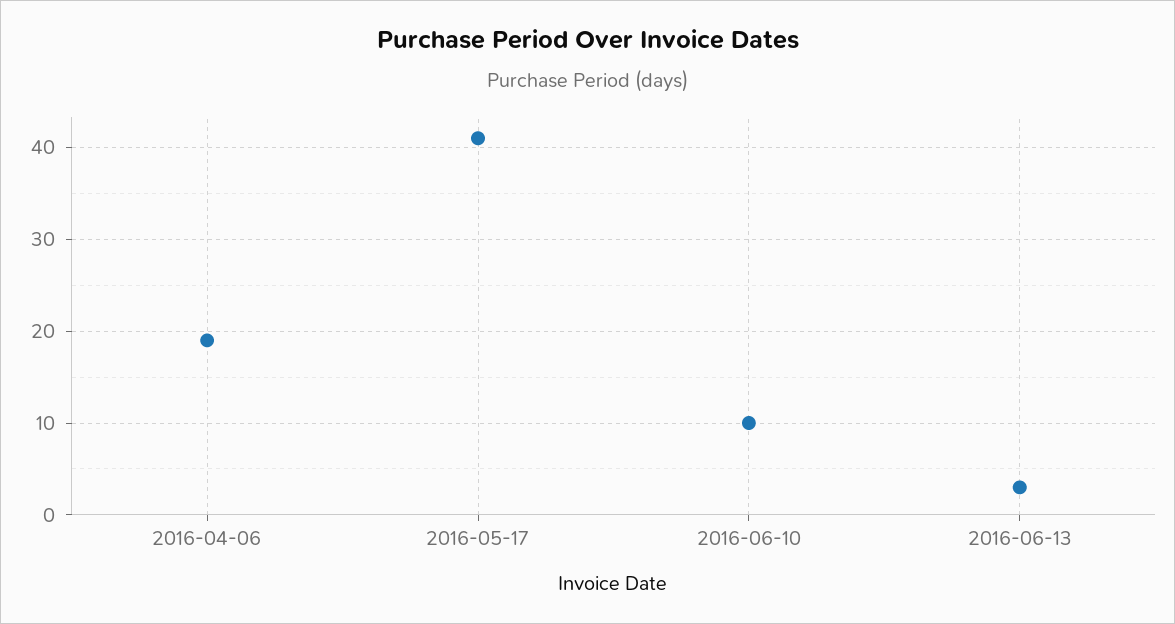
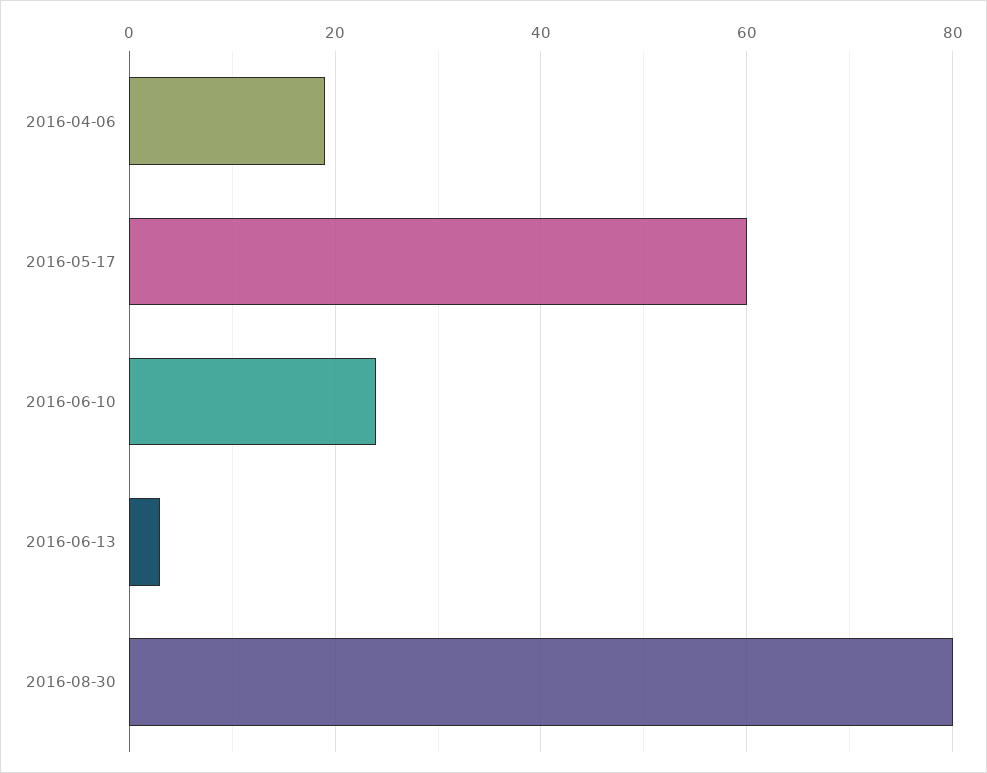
2016-05-17: 41 -> 60
2016-06-10: 10 -> 25
2016-08-30: none -> 80

